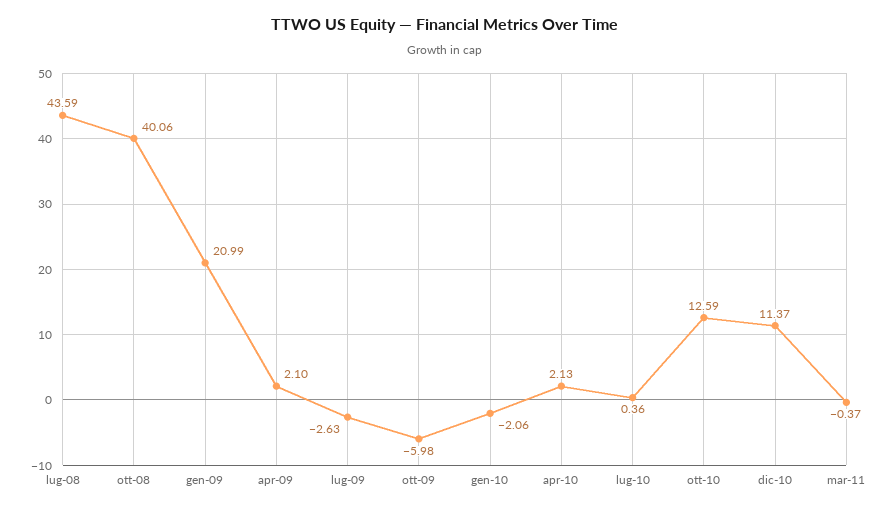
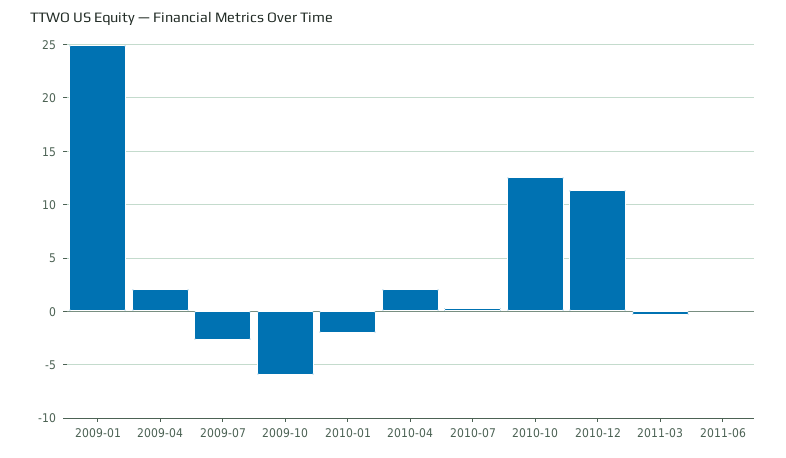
lug-08: 43.59 -> none
ott-08: 40.06 -> none
gen-09: 20.99 -> 25
2011-06: none -> 0

